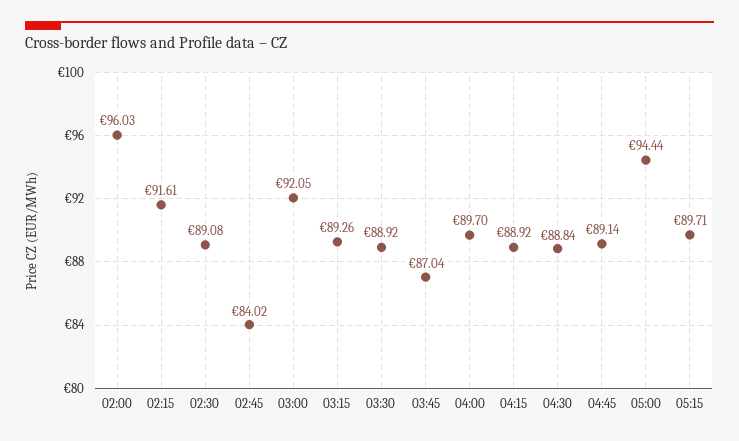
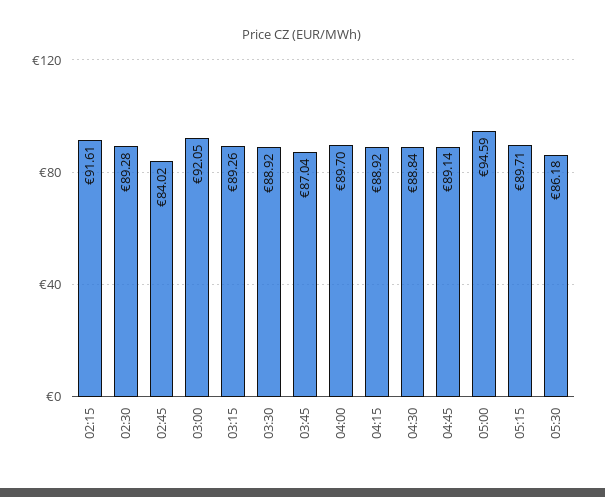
02:00: 96.03 -> none
02:30: 89.08 -> 89.28
05:00: 94.44 -> 94.59
05:30: none -> 86.18

